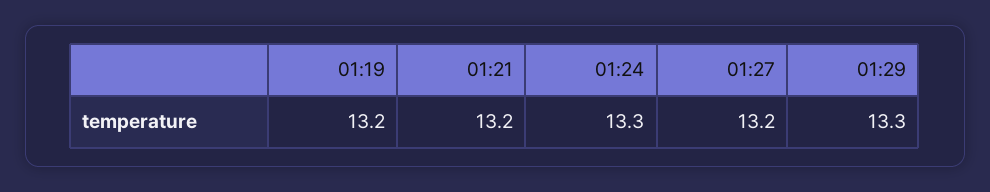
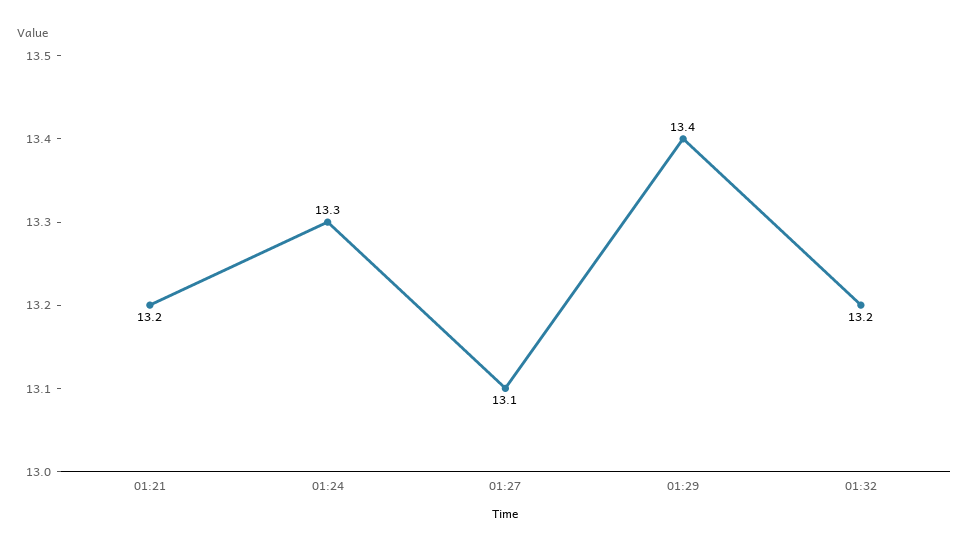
01:19: 13.2 -> none
01:27: 13.2 -> 13.1
01:29: 13.3 -> 13.4
01:32: none -> 13.2

